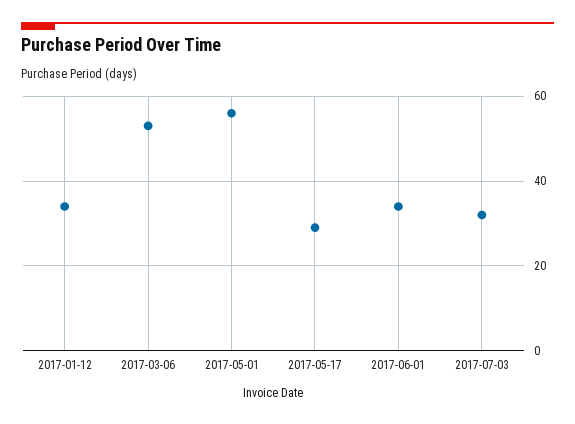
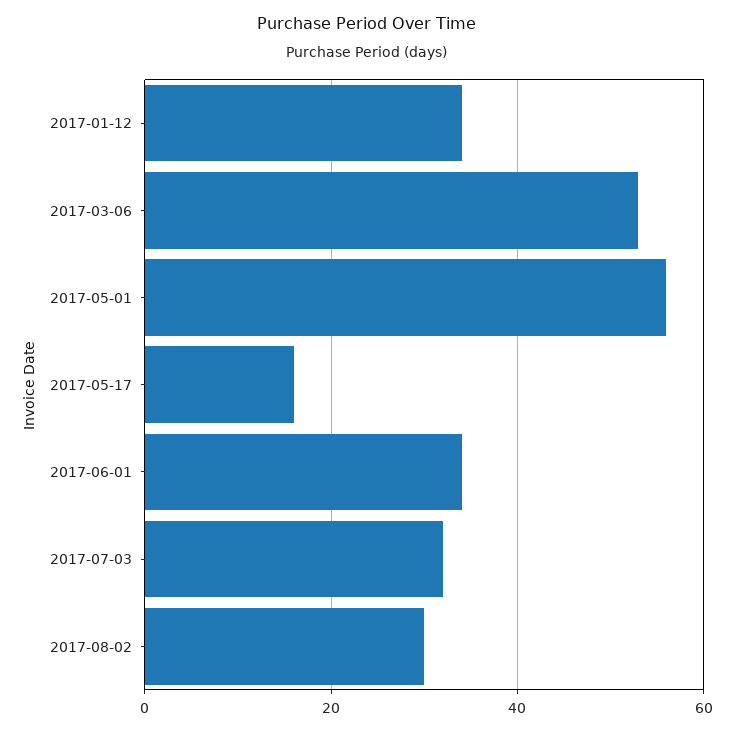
2017-05-17: 30 -> 15
2017-08-02: none -> 30

